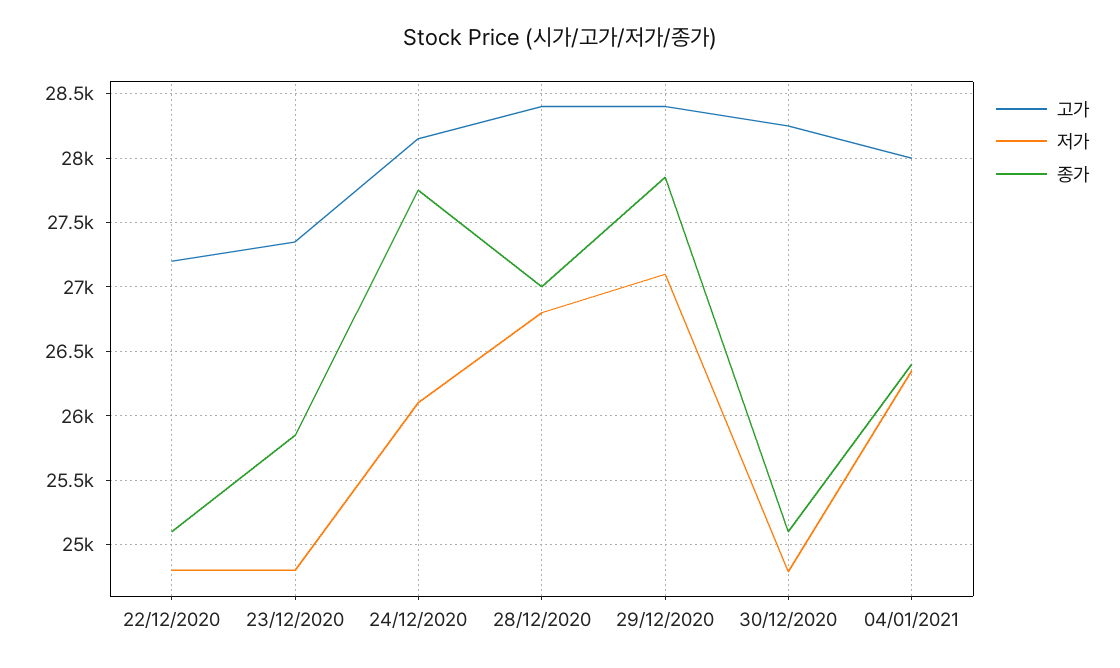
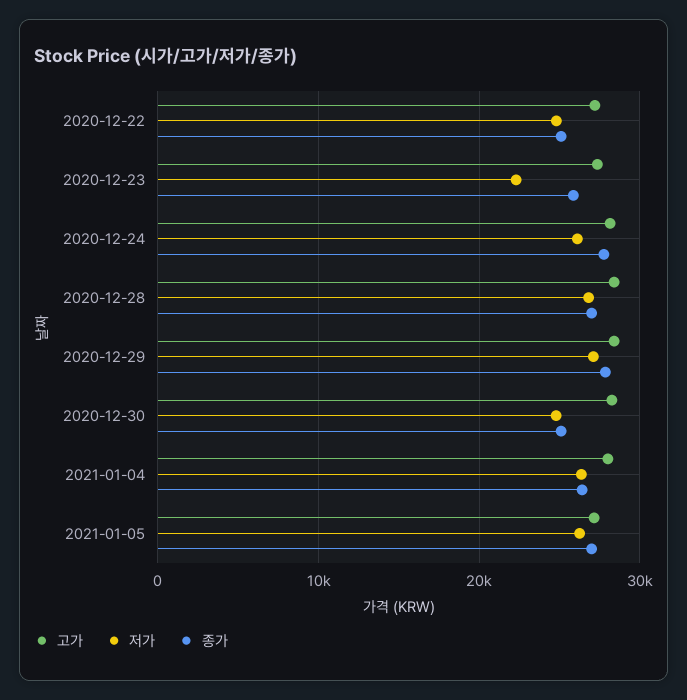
저가, 23/12/2020: 24800 -> 22000
고가, 2021-01-05: none -> 27000
저가, 2021-01-05: none -> 26000
종가, 2021-01-05: none -> 27000

